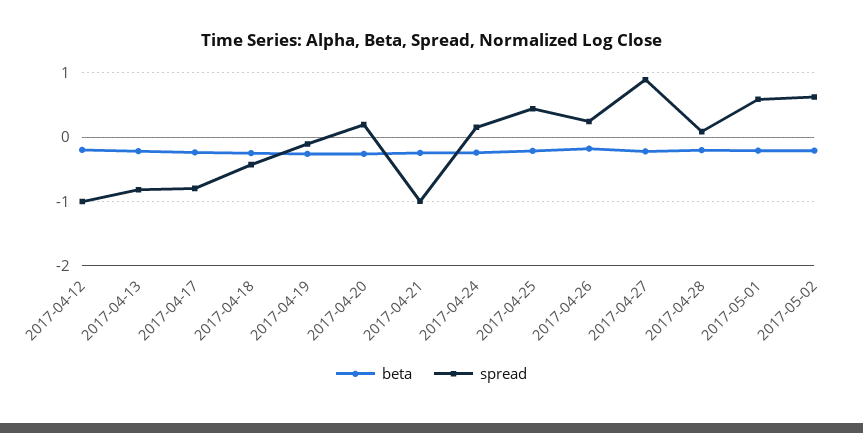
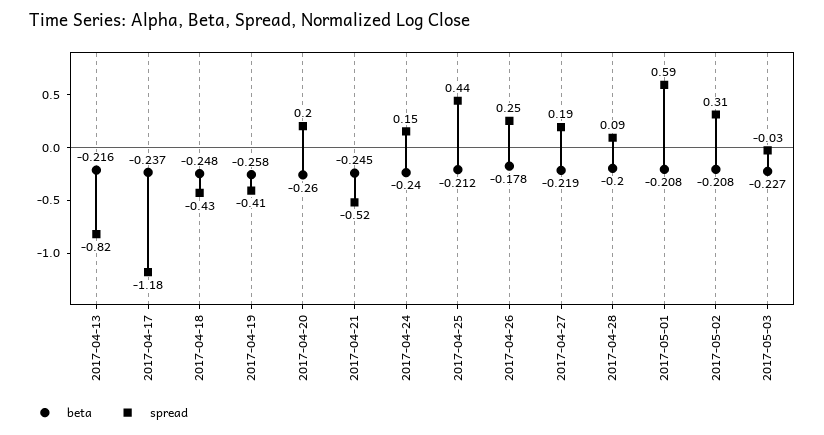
beta, 2017-04-12: -0.2 -> none
spread, 2017-04-12: -1 -> none
spread, 2017-04-17: -0.8 -> -1.18
spread, 2017-04-19: -0.1 -> -0.41
spread, 2017-04-21: -1 -> -0.52
spread, 2017-04-27: 0.9 -> 0.19
spread, 2017-05-02: 0.6 -> 0.31
beta, 2017-05-03: none -> -0.227
spread, 2017-05-03: none -> -0.03

